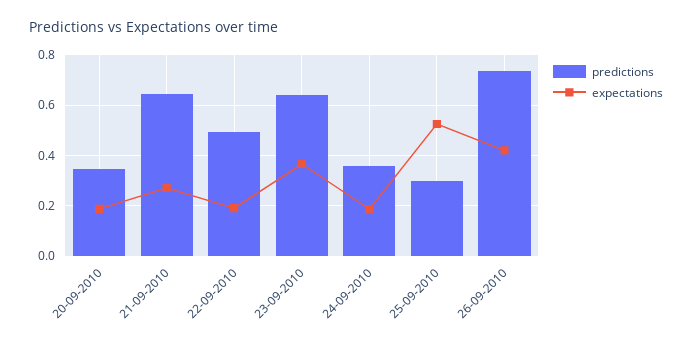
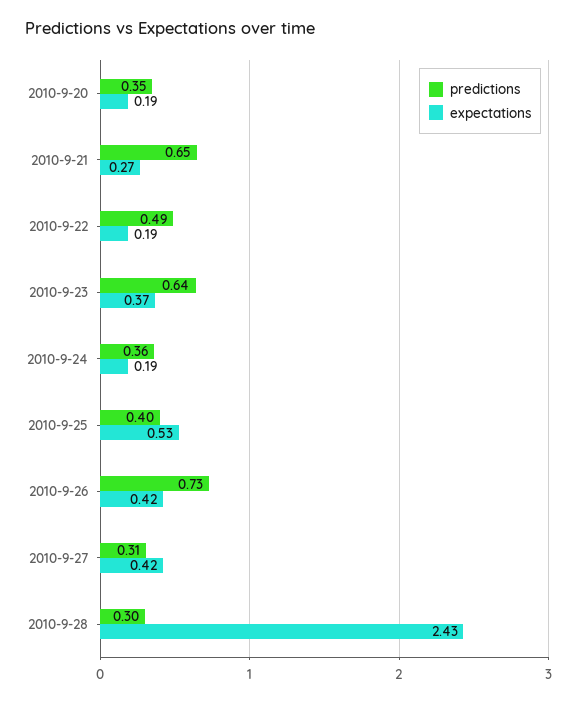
predictions, 25-09-2010: 0.3 -> 0.4
predictions, 2010-9-27: none -> 0.31
expectations, 2010-9-27: none -> 0.42
predictions, 2010-9-28: none -> 0.3
expectations, 2010-9-28: none -> 2.43

